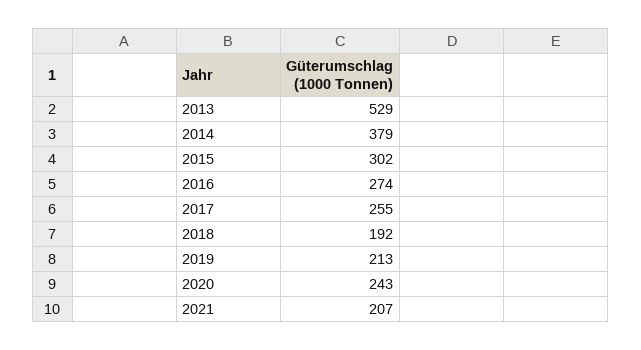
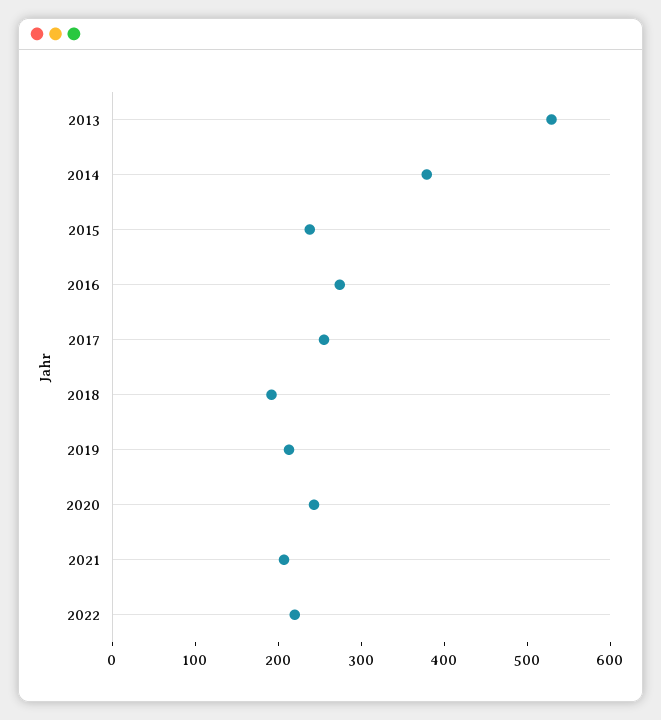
2015: 302 -> 240
2022: none -> 220

